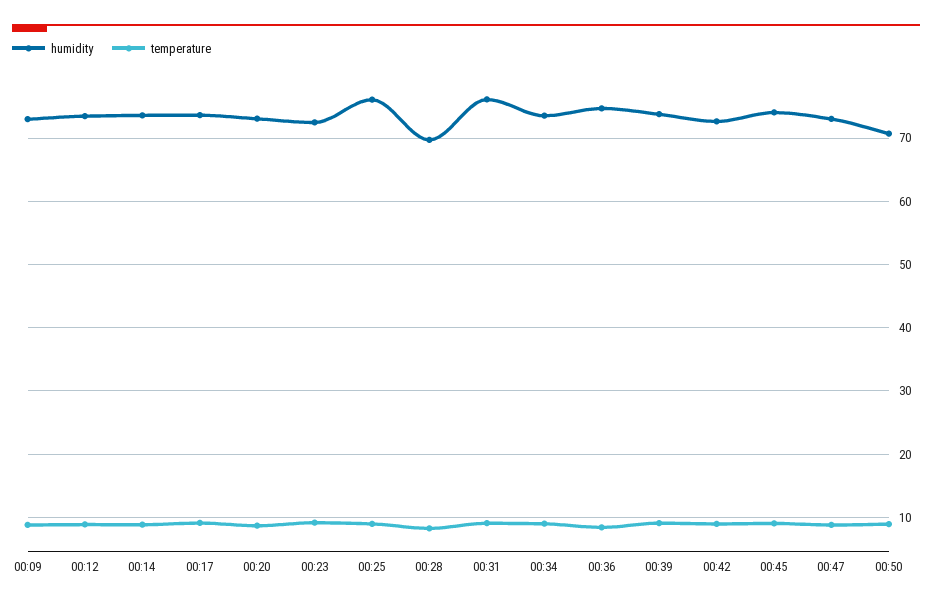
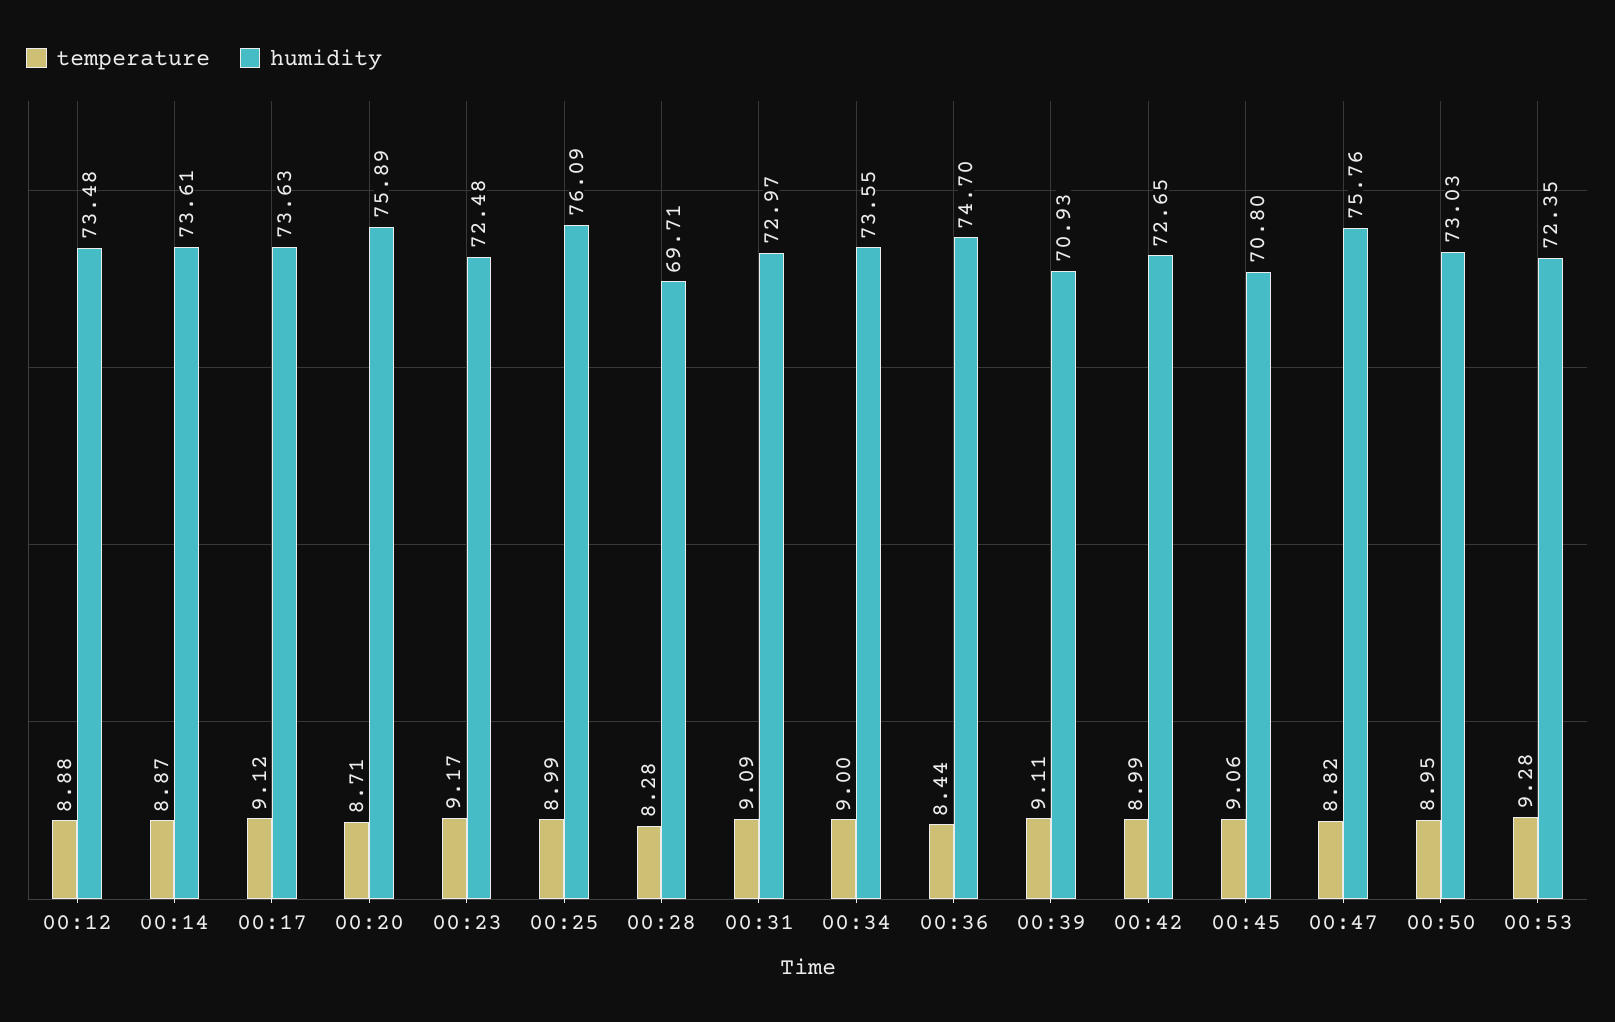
humidity, 00:09: 73 -> none
temperature, 00:09: 9 -> none
humidity, 00:20: 73 -> 75.89
humidity, 00:31: 76 -> 72.97
humidity, 00:39: 74 -> 70.93
humidity, 00:45: 74 -> 70.8
humidity, 00:47: 73 -> 75.76
humidity, 00:50: 71 -> 73.03
temperature, 00:53: none -> 9.28
humidity, 00:53: none -> 72.35

